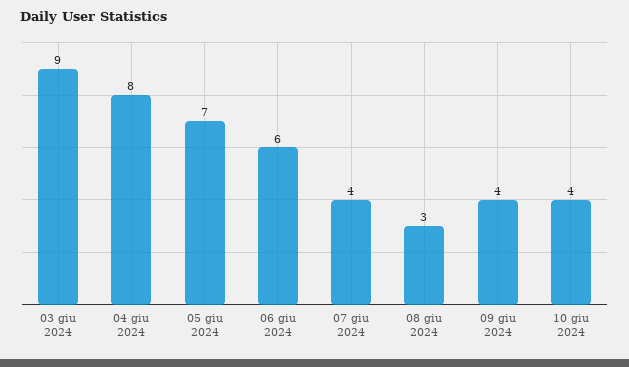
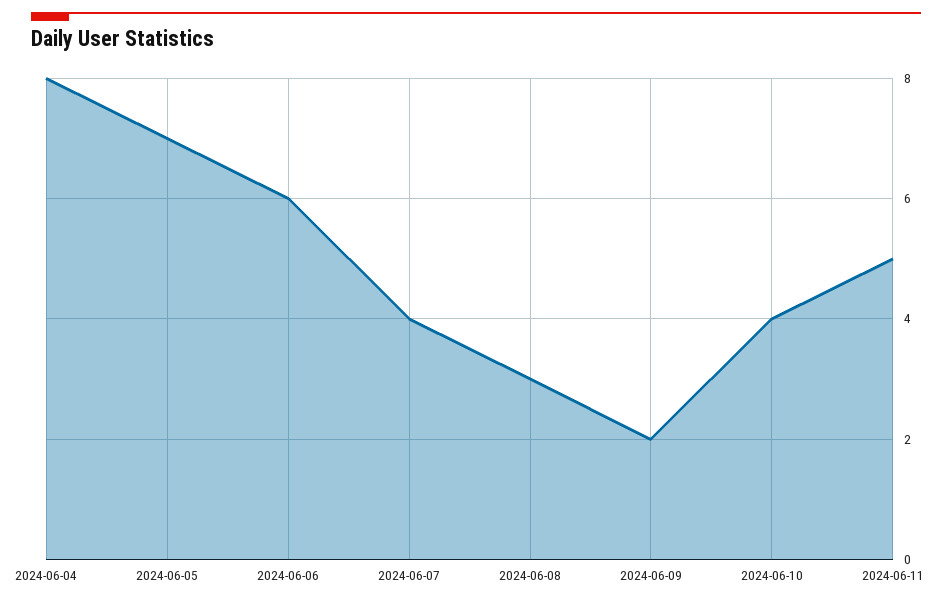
03 giu 2024: 9 -> none
09 giu 2024: 4 -> 2
2024-06-11: none -> 5

